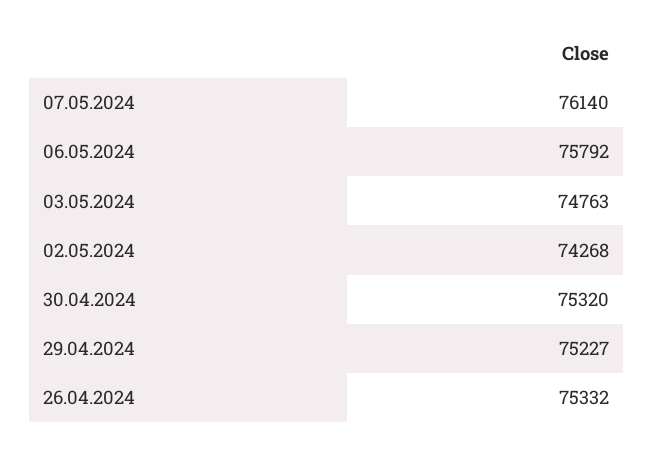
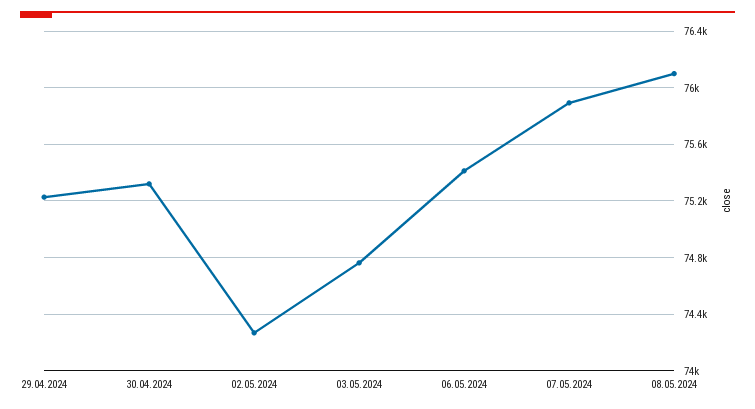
07.05.2024: 76140 -> 75900
06.05.2024: 75792 -> 75400
26.04.2024: 75332 -> none
08.05.2024: none -> 76100

